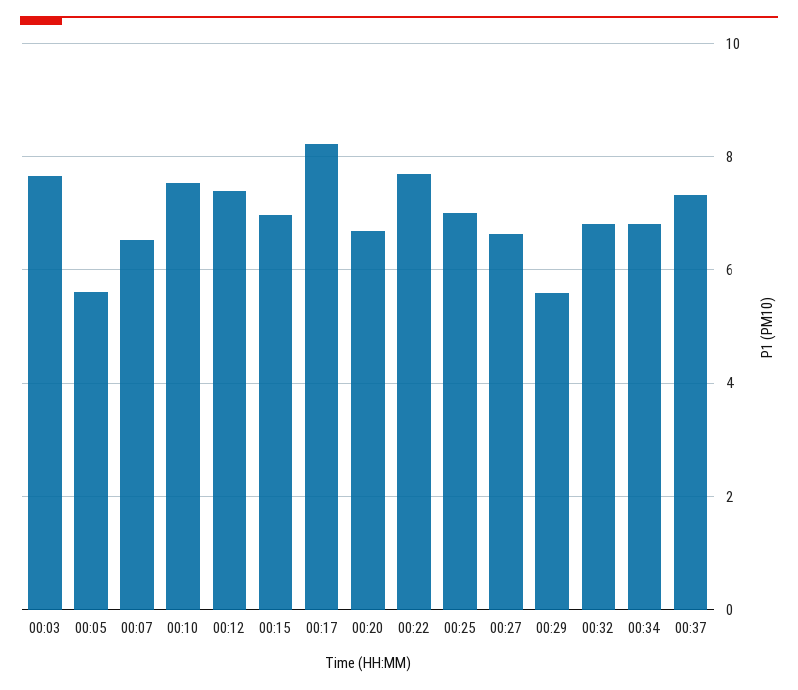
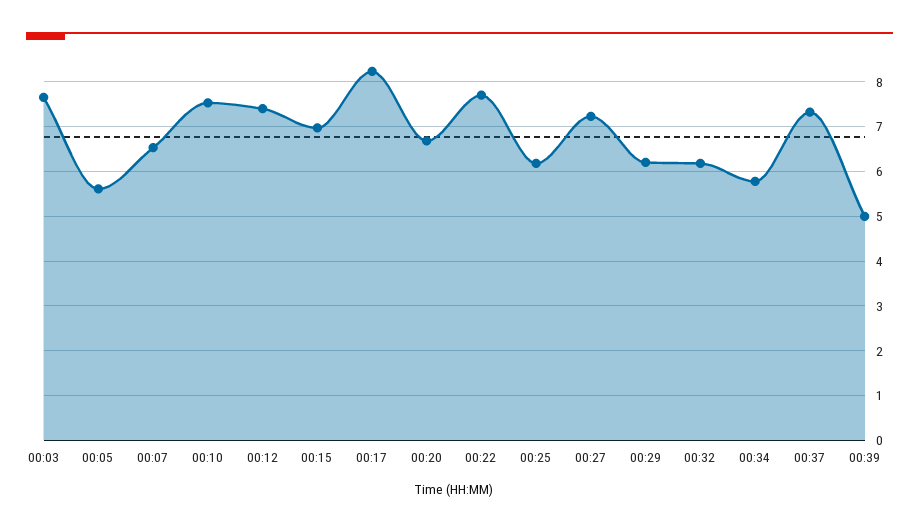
00:25: 7 -> 6.2
00:27: 6.6 -> 7.2
00:29: 5.6 -> 6.2
00:32: 6.8 -> 6.2
00:34: 6.8 -> 5.8
00:39: none -> 5

